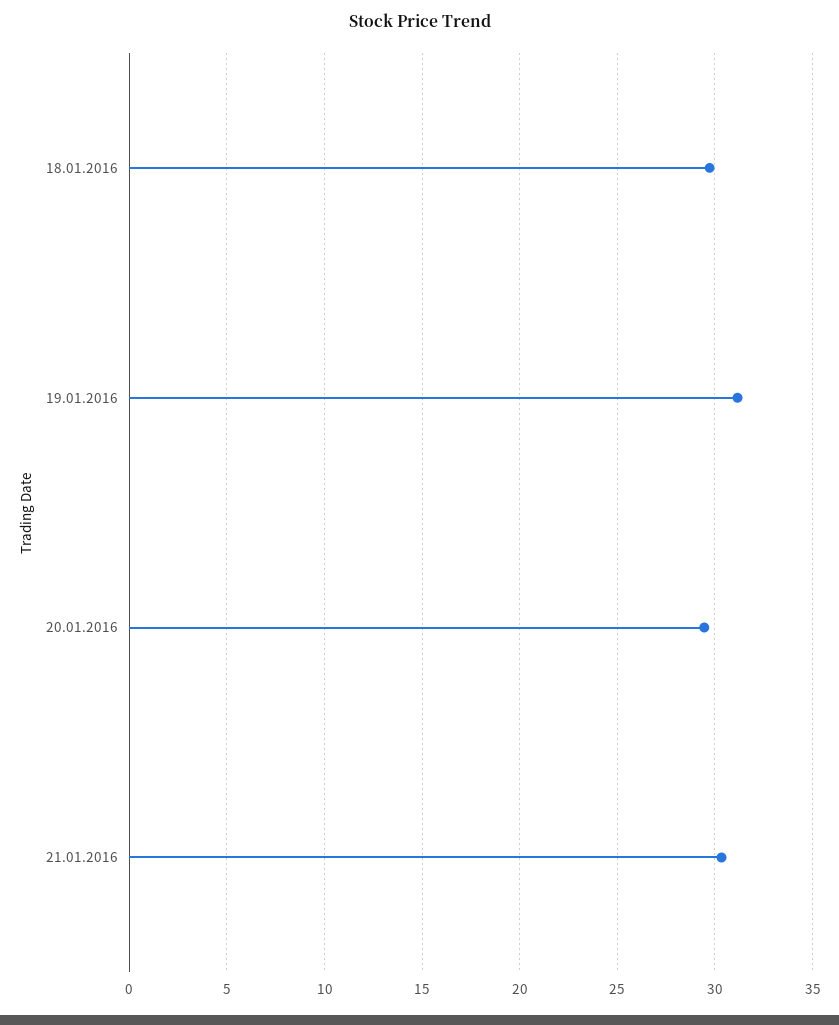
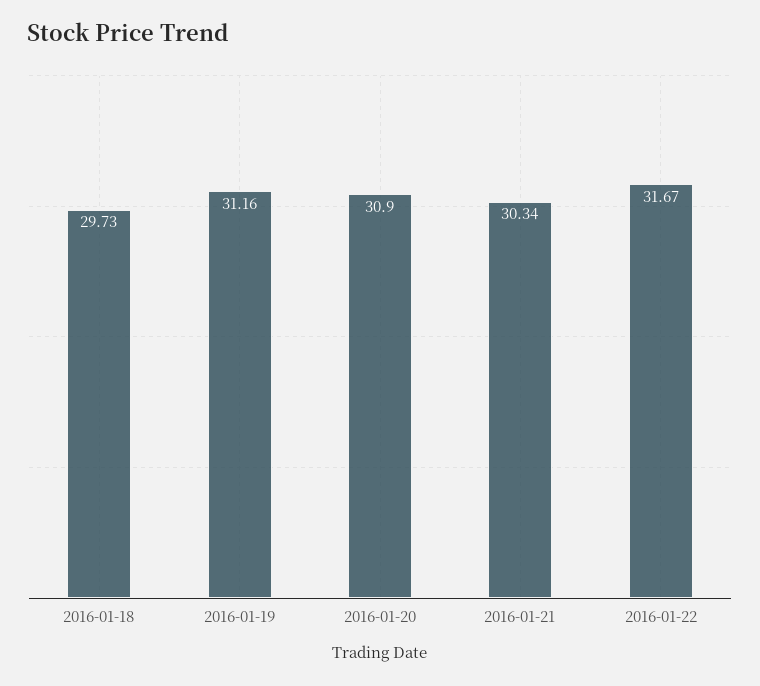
20.01.2016: 29.5 -> 30.9
2016-01-22: none -> 31.67

